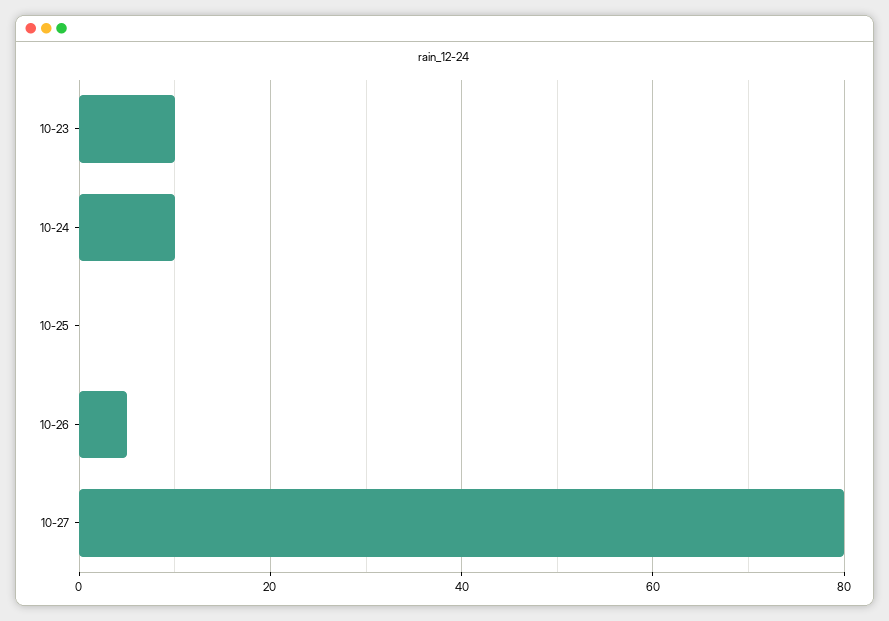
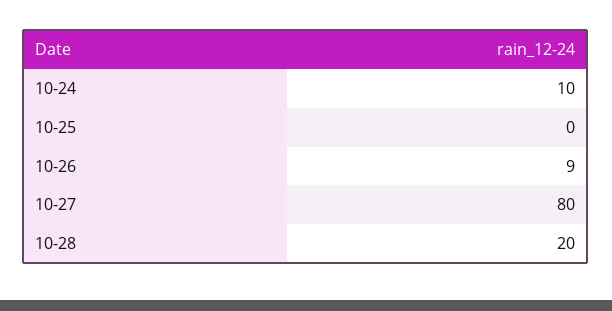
10-23: 10 -> none
10-26: 5 -> 9
10-28: none -> 20

